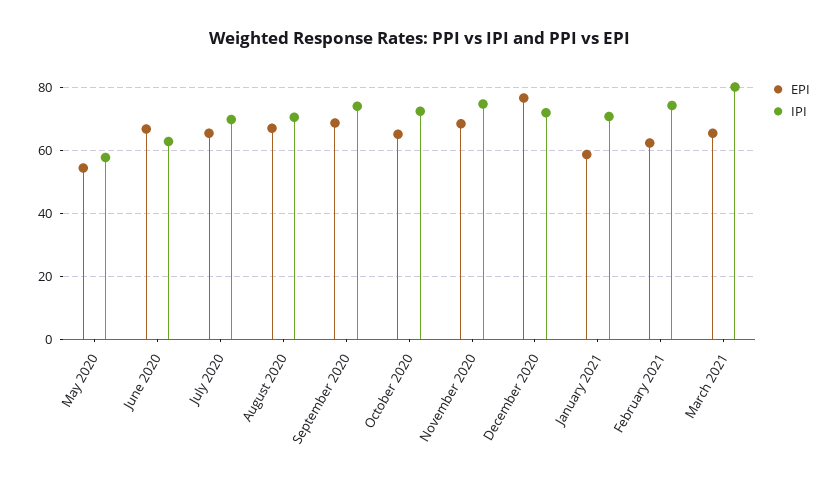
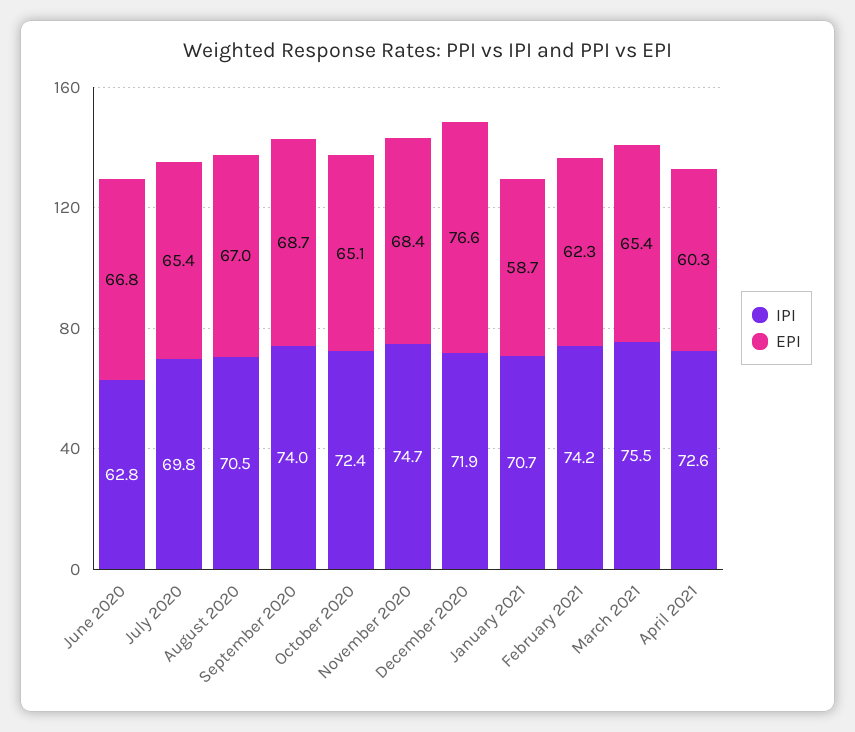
EPI, May 2020: 54 -> none
IPI, May 2020: 58 -> none
IPI, March 2021: 80 -> 75.5
IPI, April 2021: none -> 72.6
EPI, April 2021: none -> 60.3

